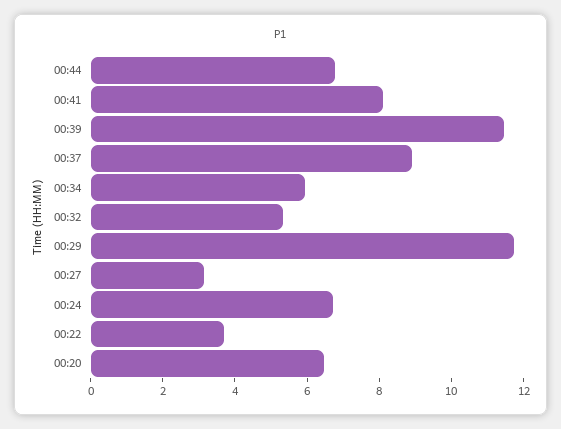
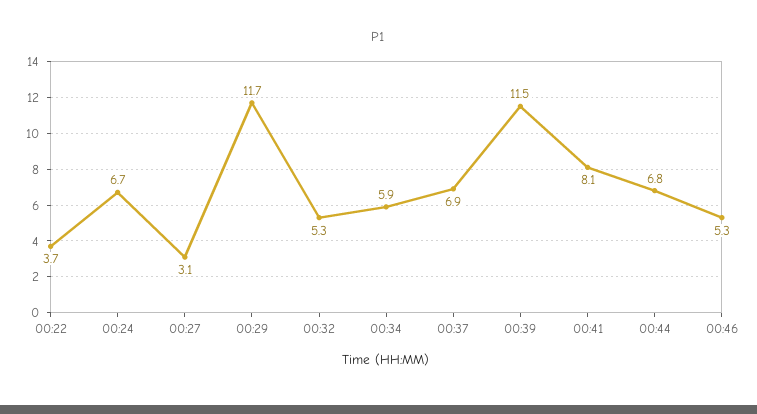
00:37: 9 -> 6.9
00:20: 6.5 -> none
00:46: none -> 5.3

